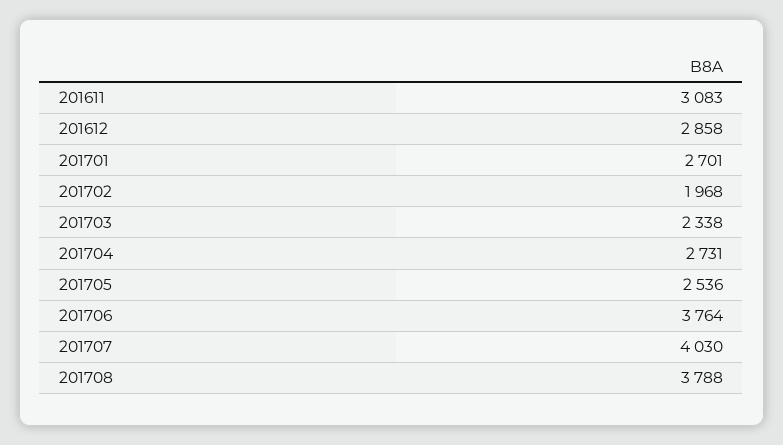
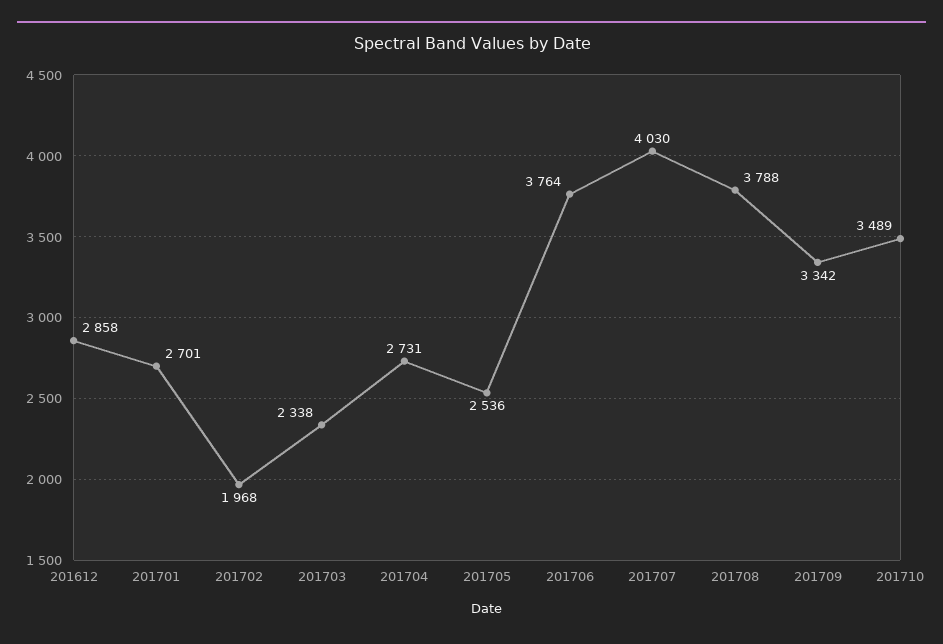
201611: 3083 -> none
201709: none -> 3342
201710: none -> 3489

